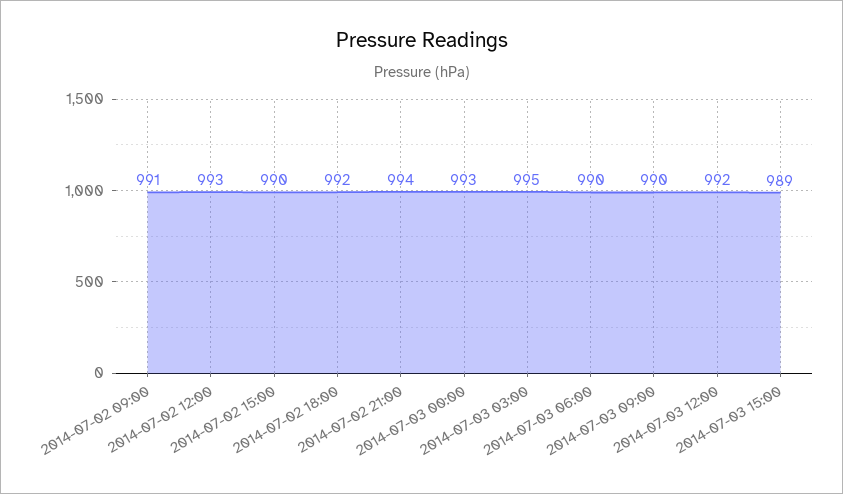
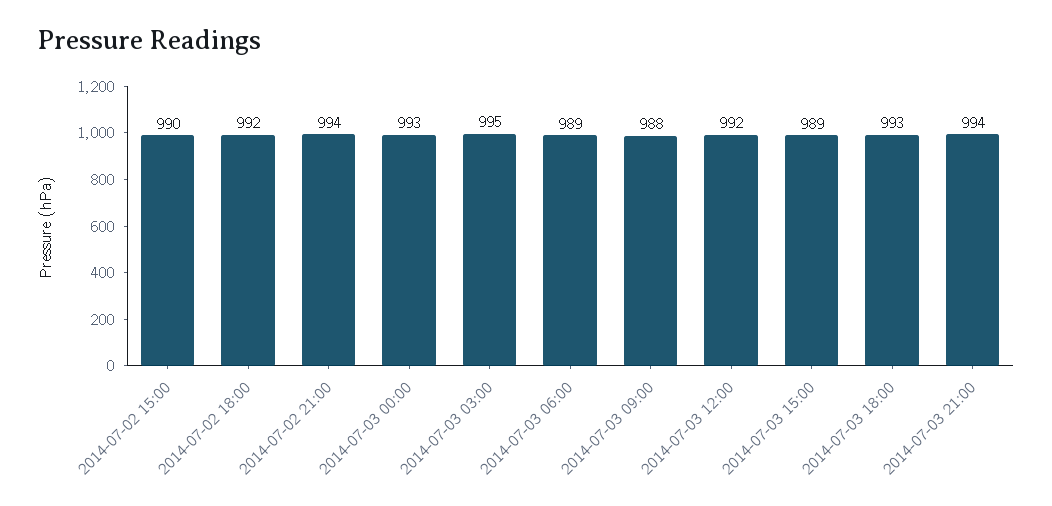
2014-07-02 09:00: 991 -> none
2014-07-02 12:00: 993 -> none
2014-07-03 06:00: 990 -> 989
2014-07-03 09:00: 990 -> 988
2014-07-03 18:00: none -> 993
2014-07-03 21:00: none -> 994

